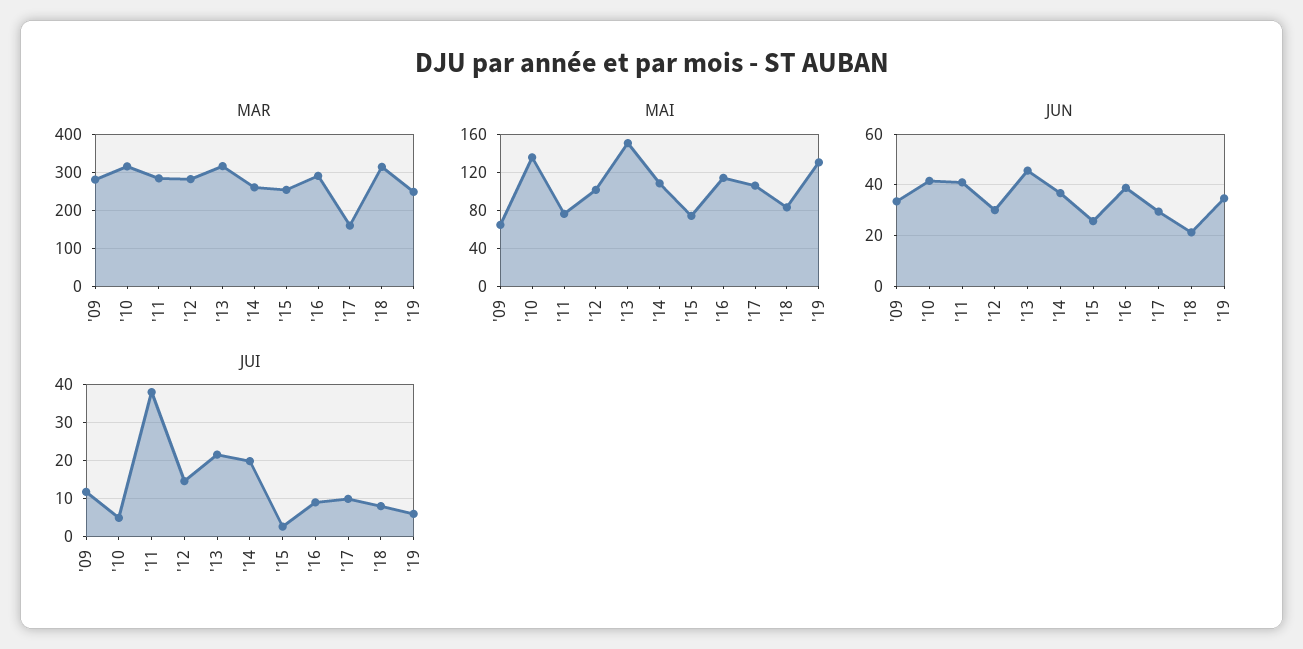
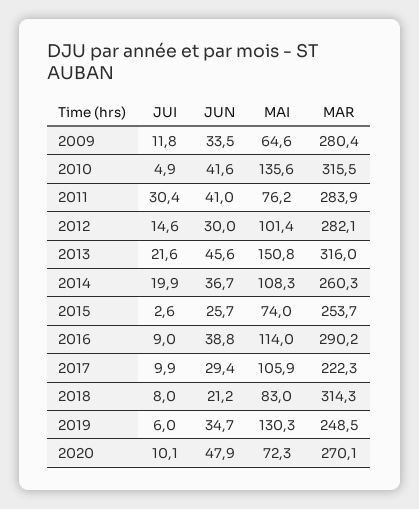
MAR, '17: 160 -> 222.3
JUI, '11: 38 -> 30.4
JUI, 2020: none -> 10.1
JUN, 2020: none -> 47.9
MAI, 2020: none -> 72.3
MAR, 2020: none -> 270.1

